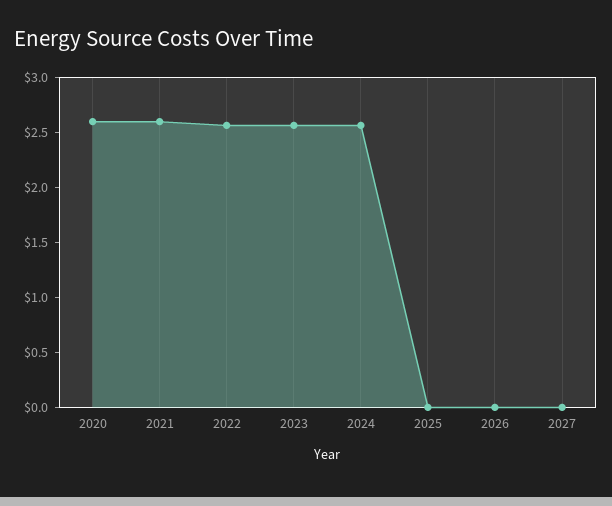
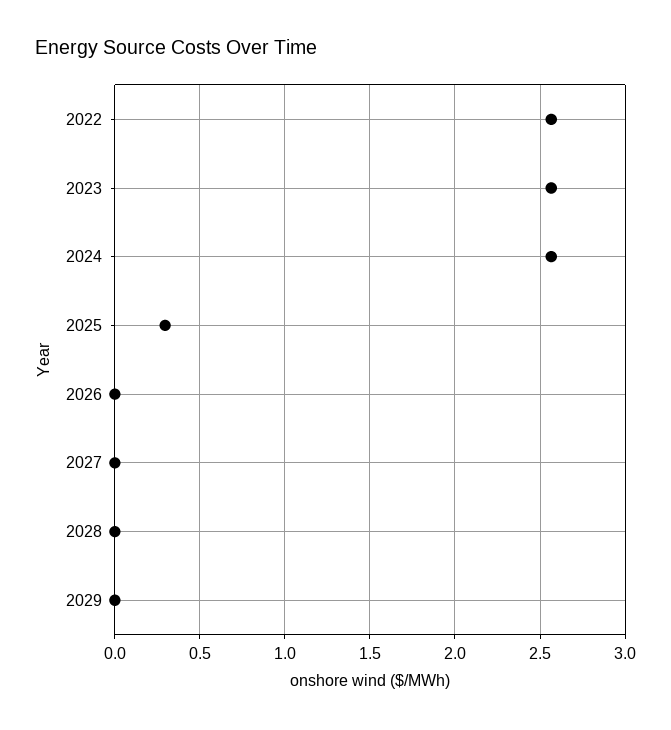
2020: 2.6 -> none
2021: 2.6 -> none
2025: 0 -> 0.3
2028: none -> 0
2029: none -> 0

